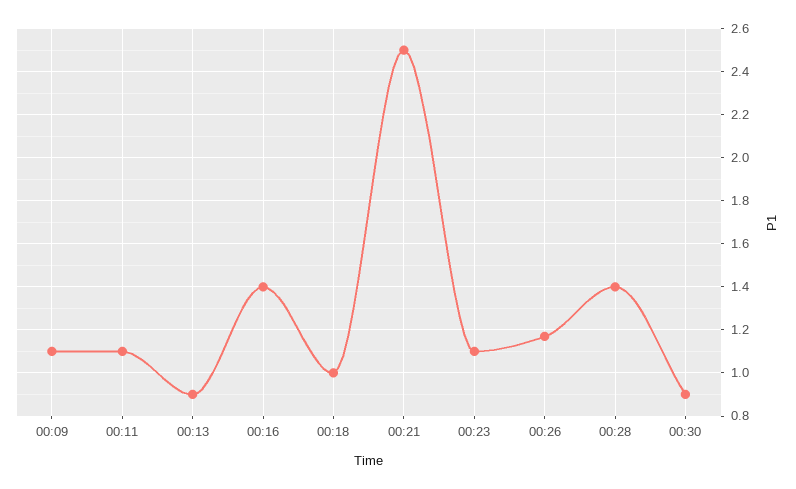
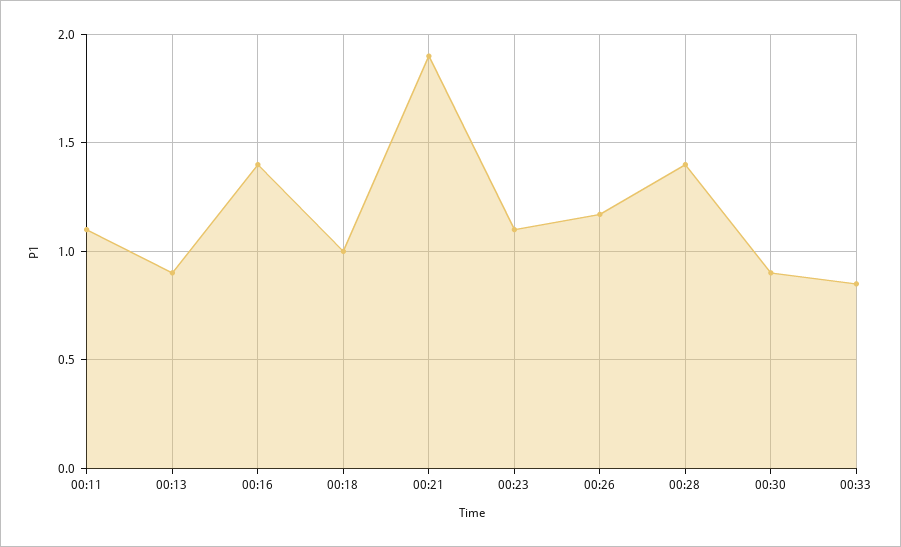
00:09: 1.1 -> none
00:21: 2.5 -> 1.9
00:33: none -> 0.85

